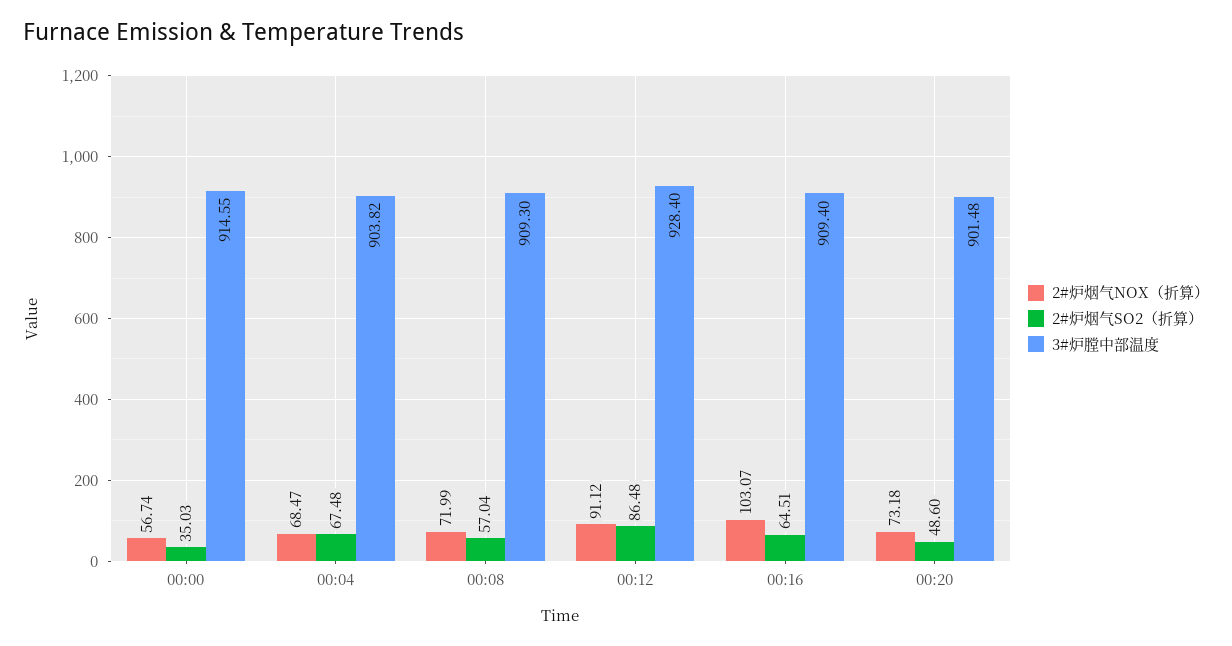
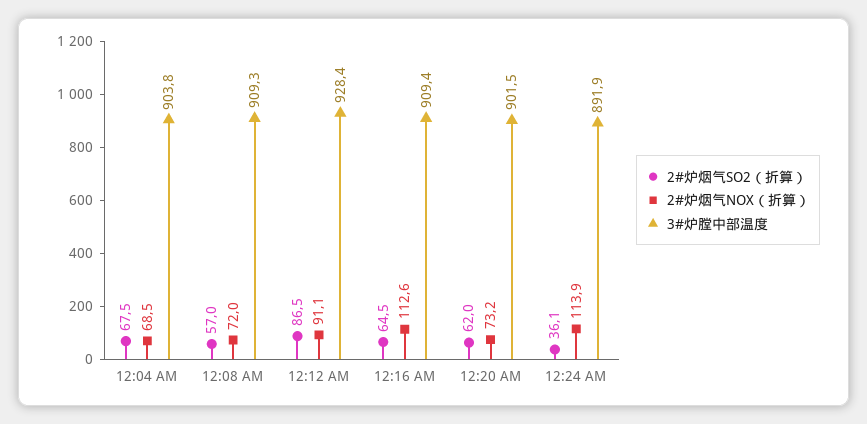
2#炉烟气NOX（折算）, 00:00: 56.74 -> none
2#炉烟气SO2（折算）, 00:00: 35.03 -> none
3#炉膛中部温度, 00:00: 914.55 -> none
2#炉烟气NOX（折算）, 00:16: 103.07 -> 112.6
2#炉烟气SO2（折算）, 00:20: 48.6 -> 62
2#炉烟气SO2（折算）, 12:24 AM: none -> 36.1
2#炉烟气NOX（折算）, 12:24 AM: none -> 113.9
3#炉膛中部温度, 12:24 AM: none -> 891.9

